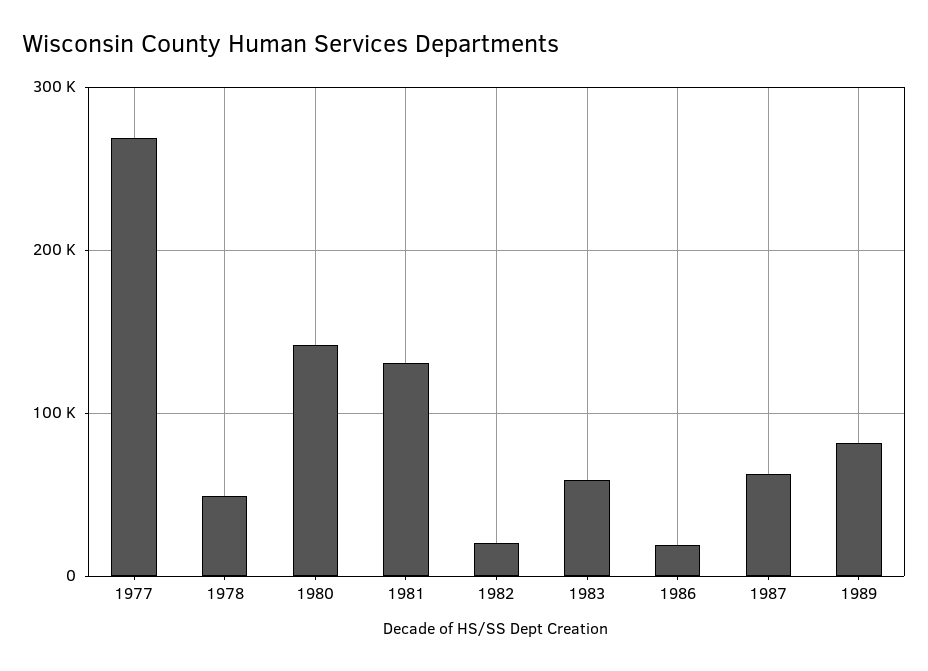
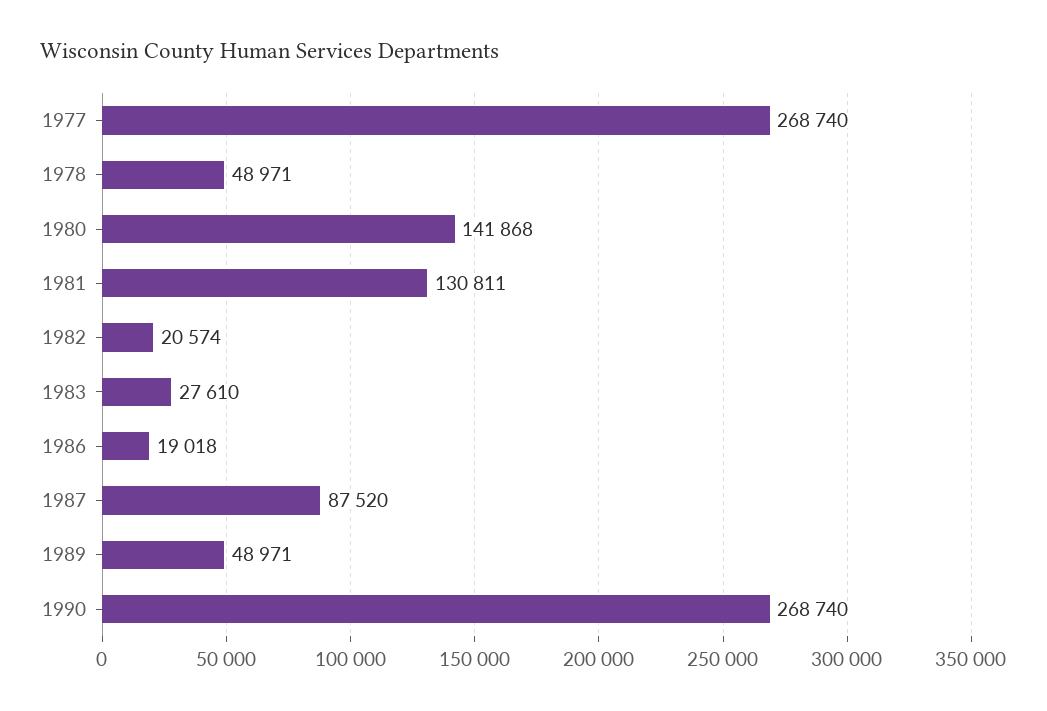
1983: 60000 -> 27610
1987: 60000 -> 87520
1989: 80000 -> 48971
1990: none -> 268740

